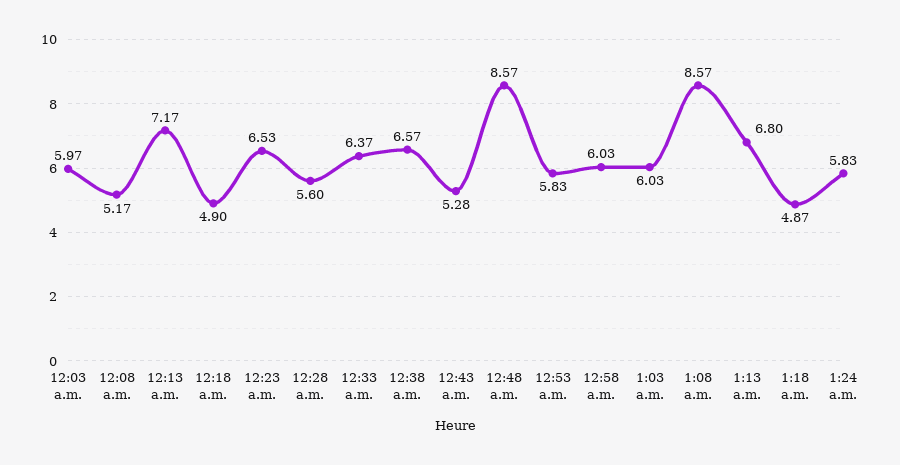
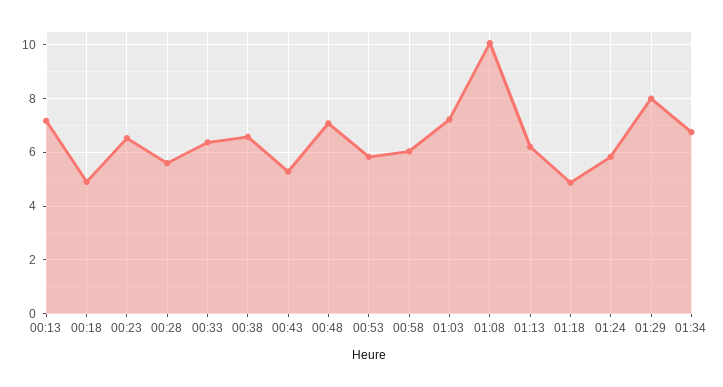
12:03 a.m.: 5.97 -> none
12:08 a.m.: 5.17 -> none
12:48 a.m.: 8.57 -> 7
1:03 a.m.: 6.03 -> 7.25
1:08 a.m.: 8.57 -> 10
1:13 a.m.: 6.8 -> 6.25
01:29: none -> 8
01:34: none -> 6.75

